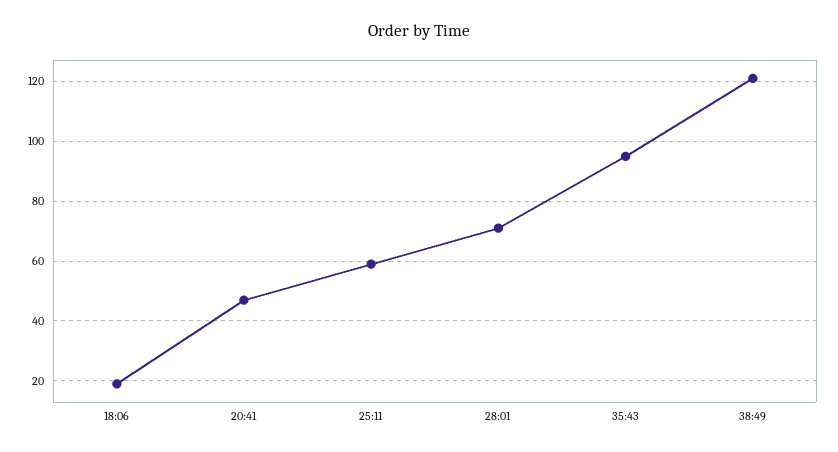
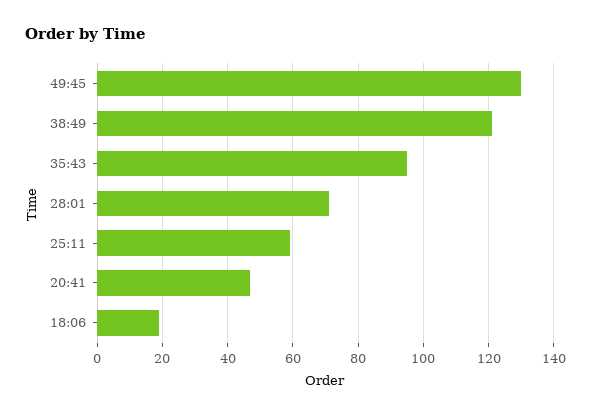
49:45: none -> 130

